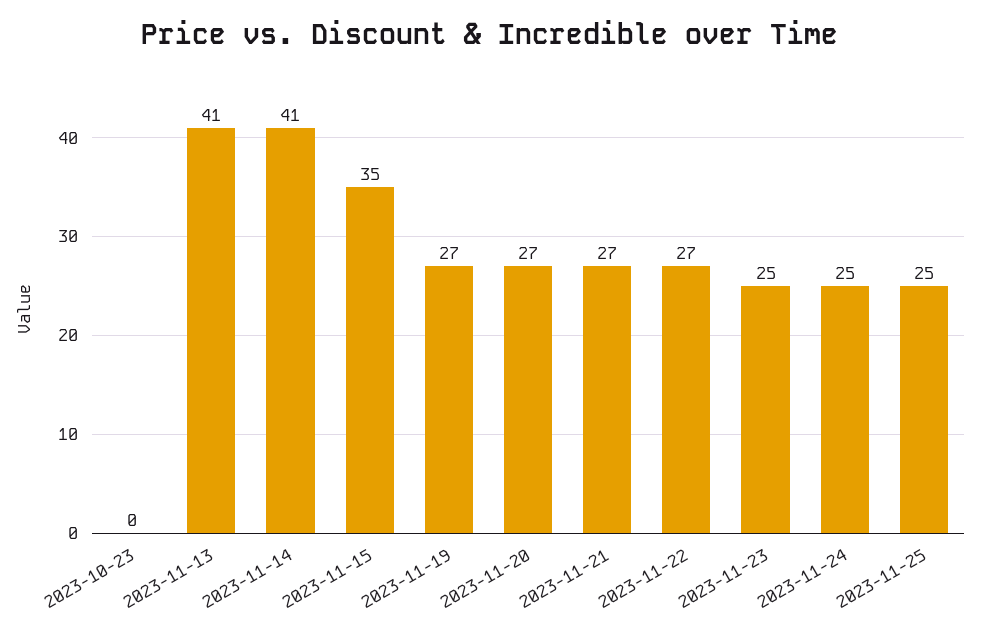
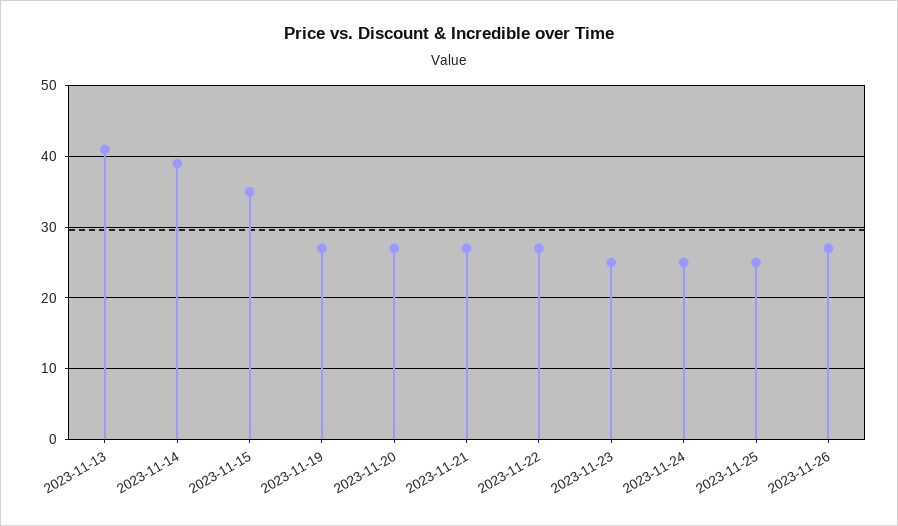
2023-10-23: 0 -> none
2023-11-14: 41 -> 39
2023-11-26: none -> 27

